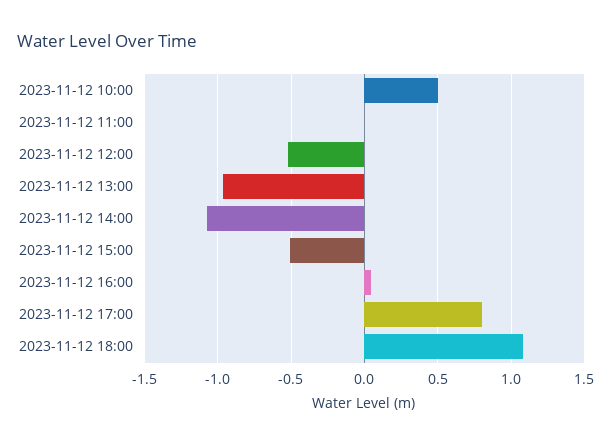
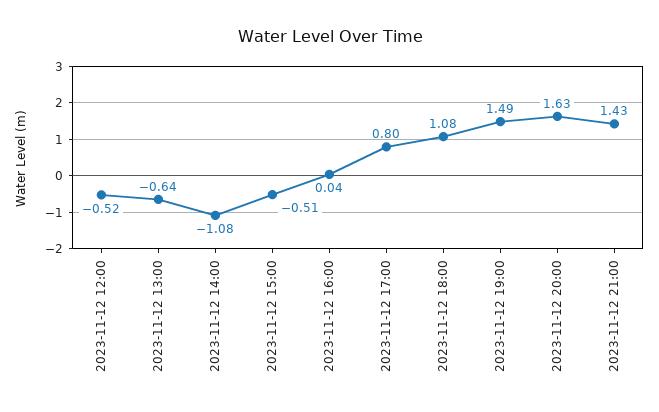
2023-11-12 10:00: 0.5 -> none
2023-11-12 11:00: 0 -> none
2023-11-12 13:00: -0.95 -> -0.64
2023-11-12 19:00: none -> 1.49
2023-11-12 20:00: none -> 1.63
2023-11-12 21:00: none -> 1.43

